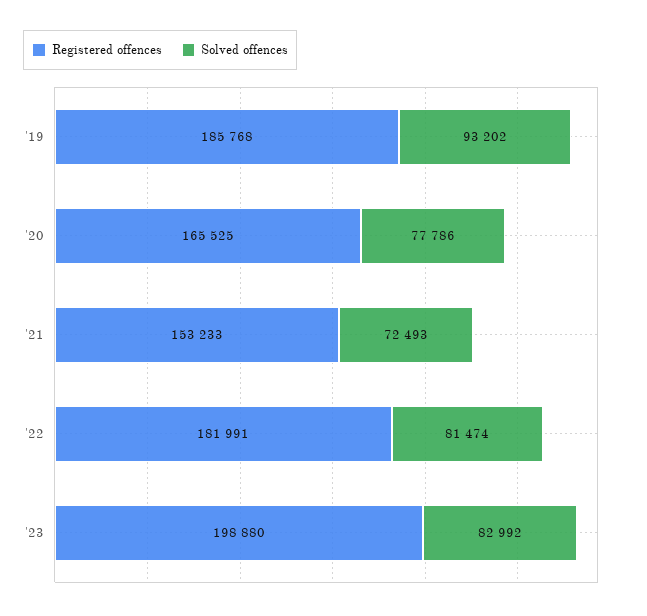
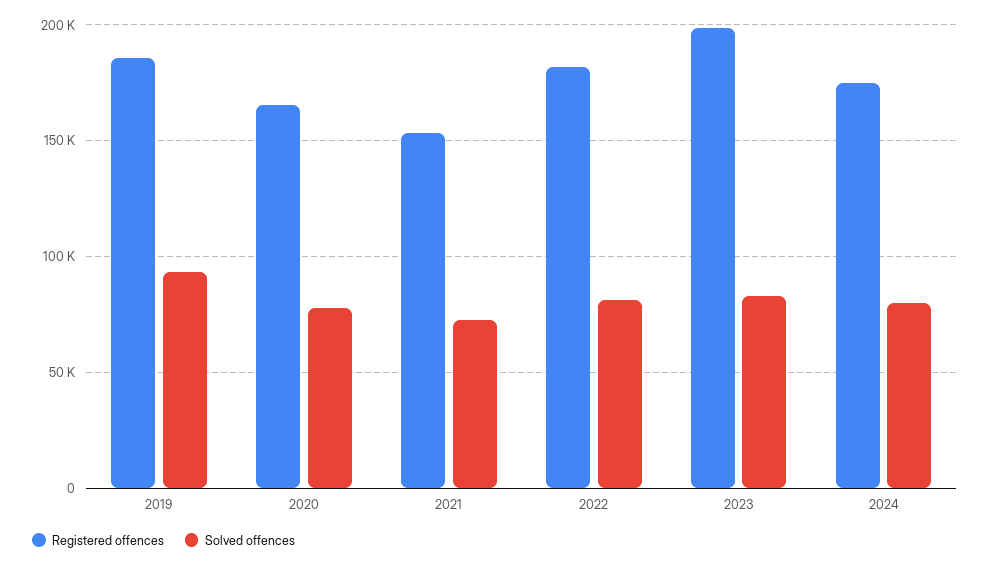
Registered offences, 2024: none -> 175000
Solved offences, 2024: none -> 80000

